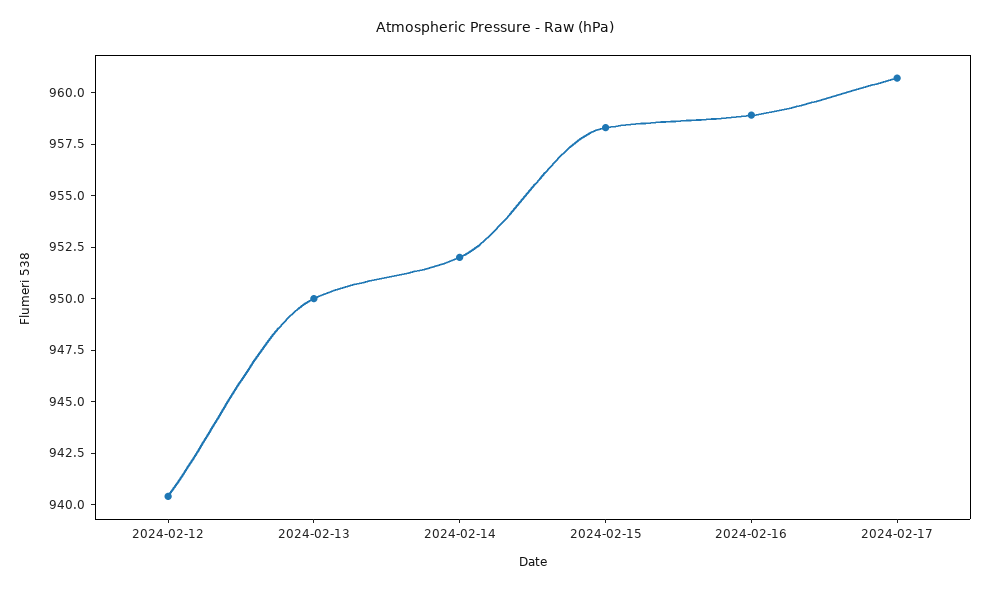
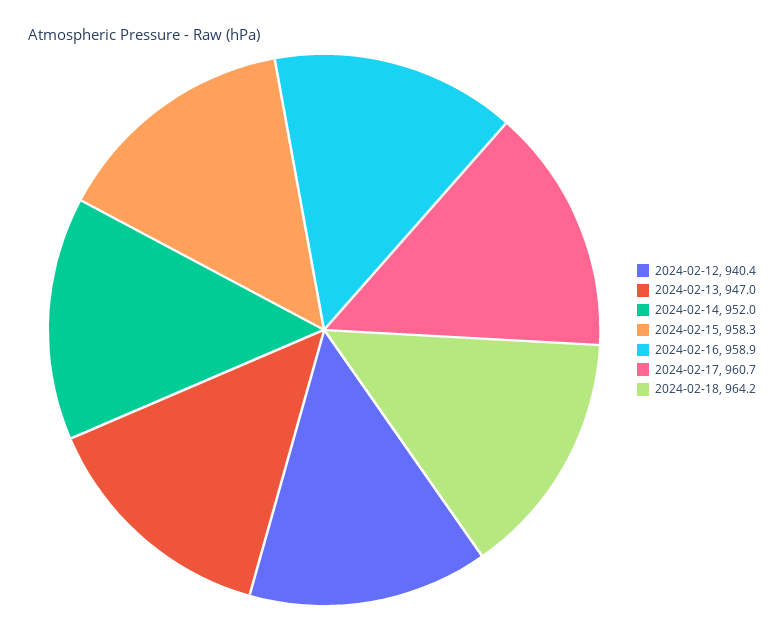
2024-02-13: 950 -> 947
2024-02-18: none -> 964.2

